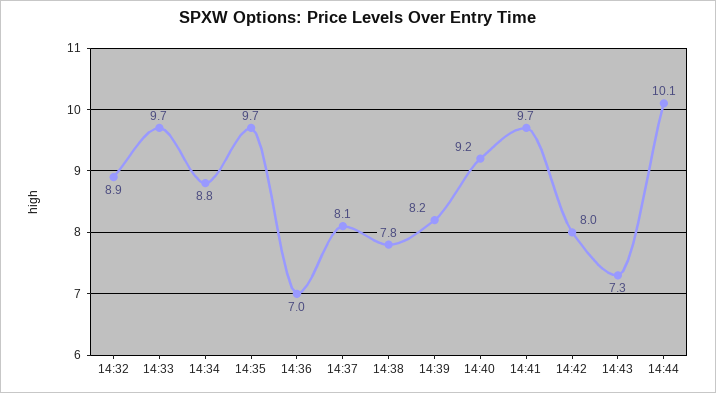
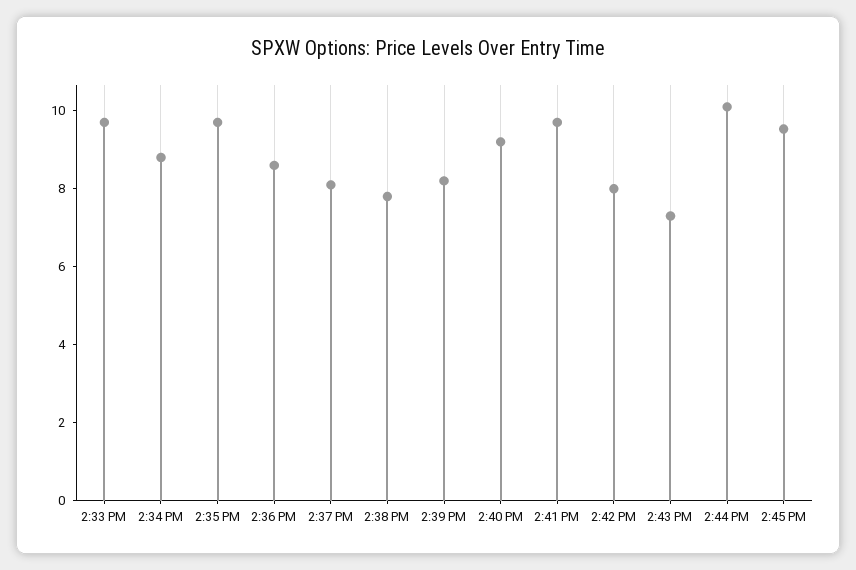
14:32: 8.9 -> none
14:36: 7 -> 8.5
2:45 PM: none -> 9.5

